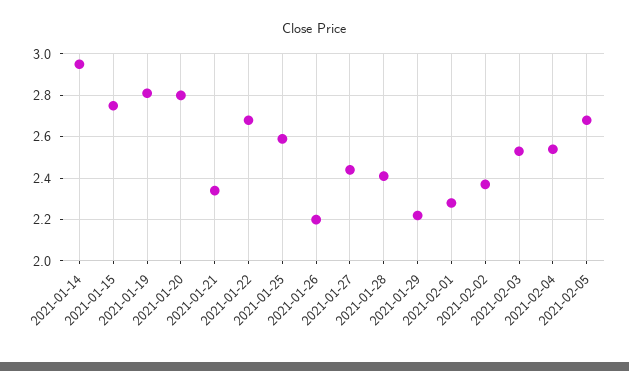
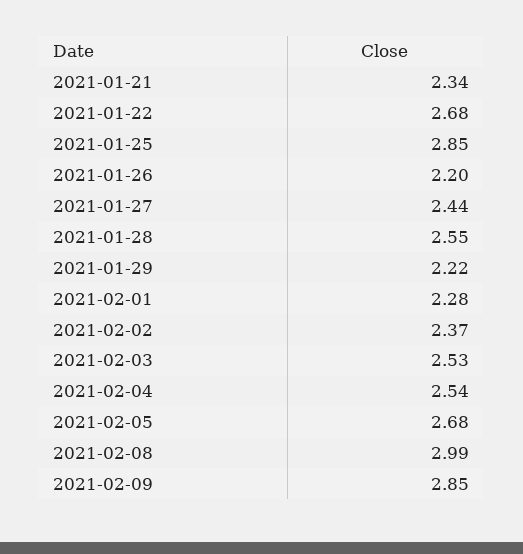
2021-01-14: 2.95 -> none
2021-01-15: 2.75 -> none
2021-01-19: 2.8 -> none
2021-01-20: 2.8 -> none
2021-01-25: 2.6 -> 2.85
2021-01-28: 2.4 -> 2.55
2021-02-08: none -> 2.99
2021-02-09: none -> 2.85

